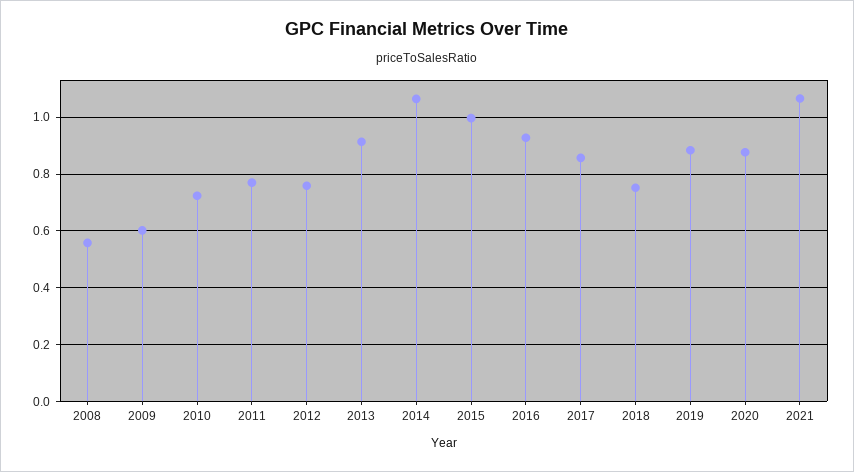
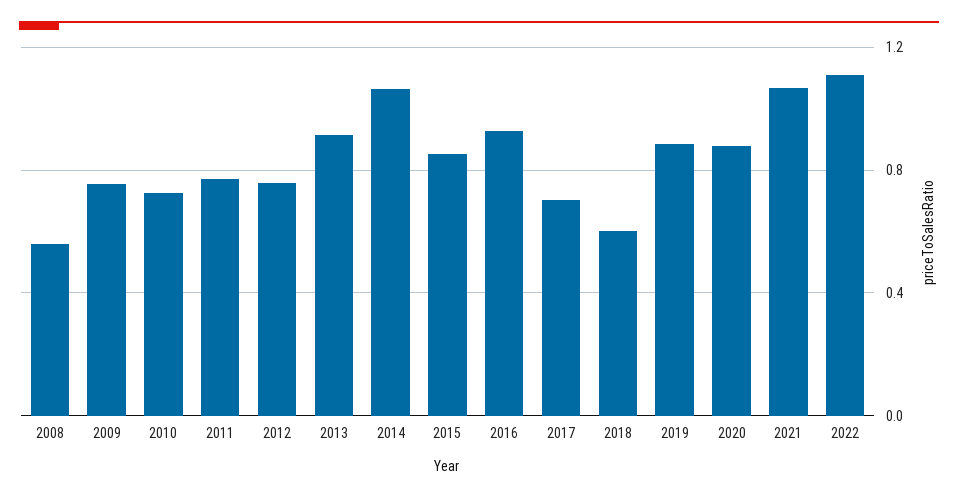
2009: 0.6 -> 0.75
2015: 1 -> 0.85
2017: 0.85 -> 0.7
2018: 0.75 -> 0.6
2022: none -> 1.1

